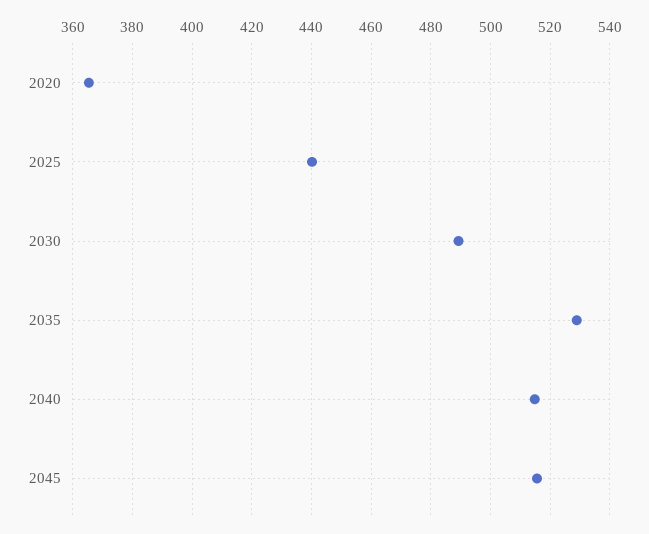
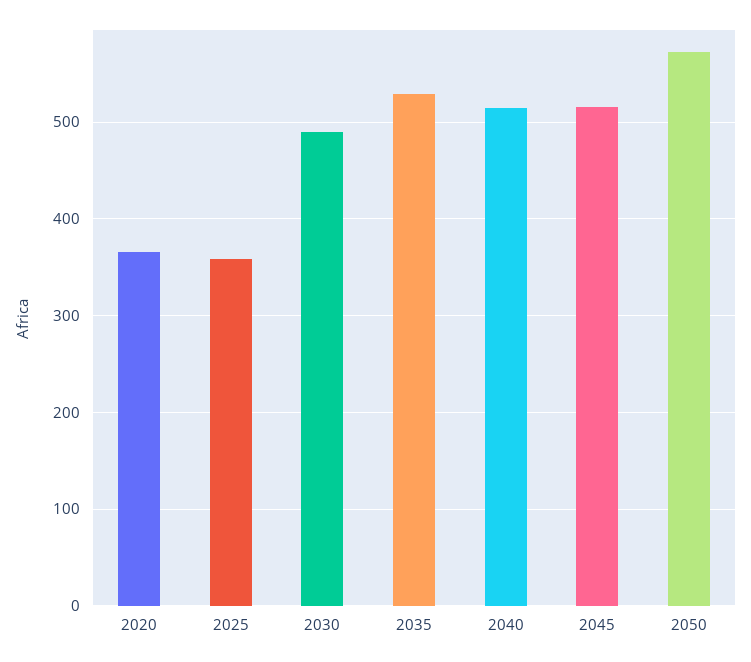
2025: 440 -> 360
2050: none -> 570

